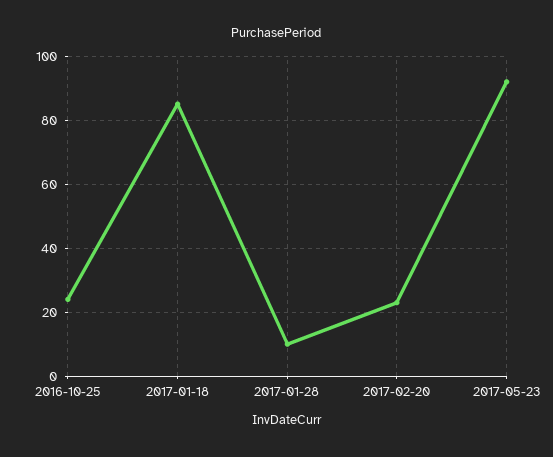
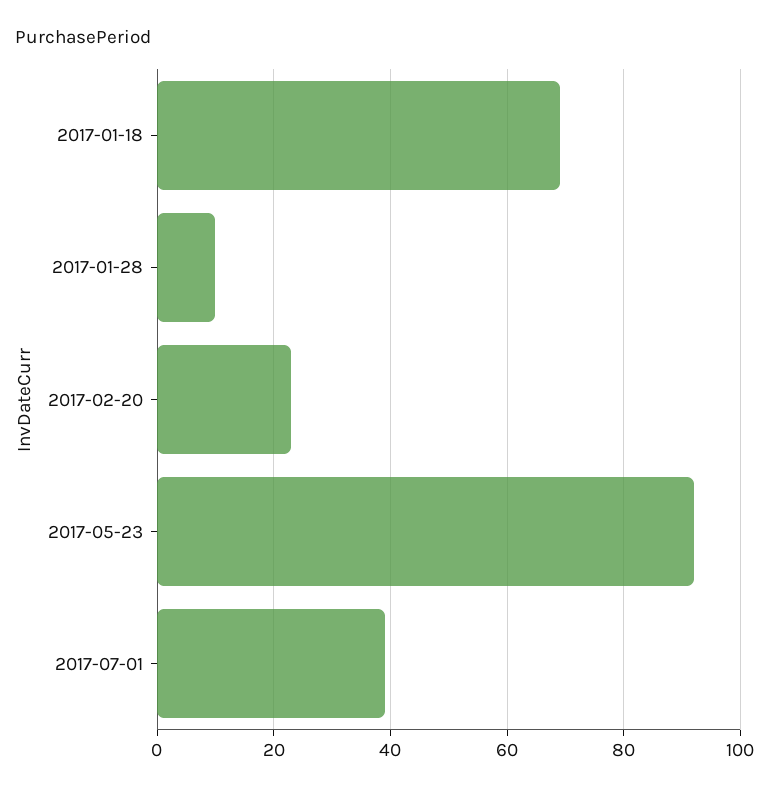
2016-10-25: 25 -> none
2017-01-18: 85 -> 70
2017-07-01: none -> 40

